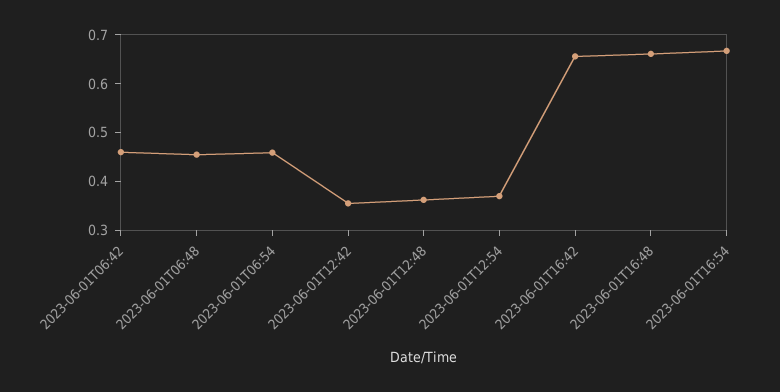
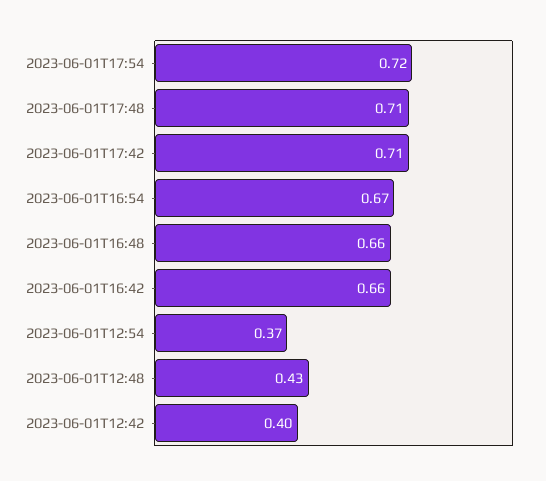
2023-06-01T06:42: 0.46 -> none
2023-06-01T06:48: 0.46 -> none
2023-06-01T06:54: 0.46 -> none
2023-06-01T12:42: 0.36 -> 0.4
2023-06-01T12:48: 0.36 -> 0.43
2023-06-01T17:54: none -> 0.72
2023-06-01T17:48: none -> 0.71
2023-06-01T17:42: none -> 0.71

